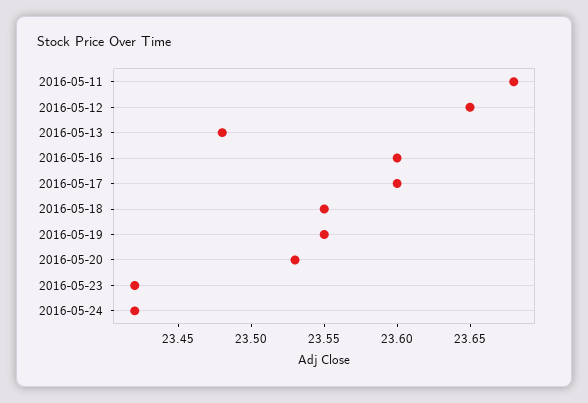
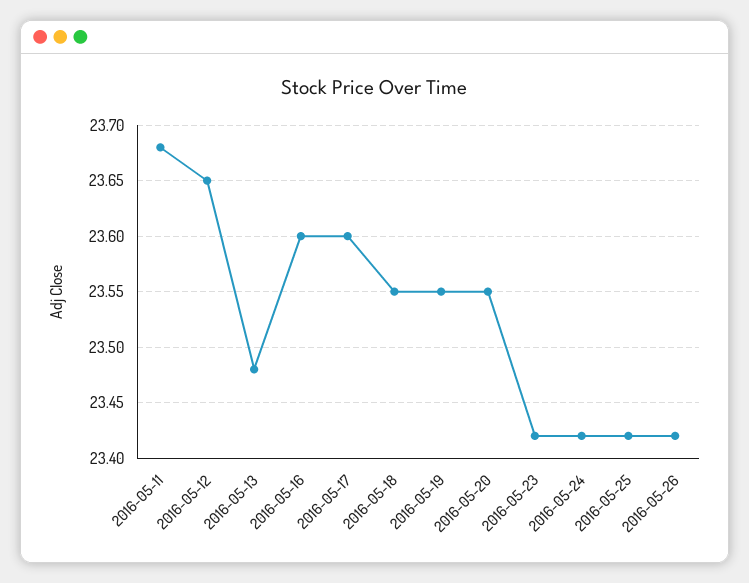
2016-05-20: 23.53 -> 23.55
2016-05-25: none -> 23.42
2016-05-26: none -> 23.42

